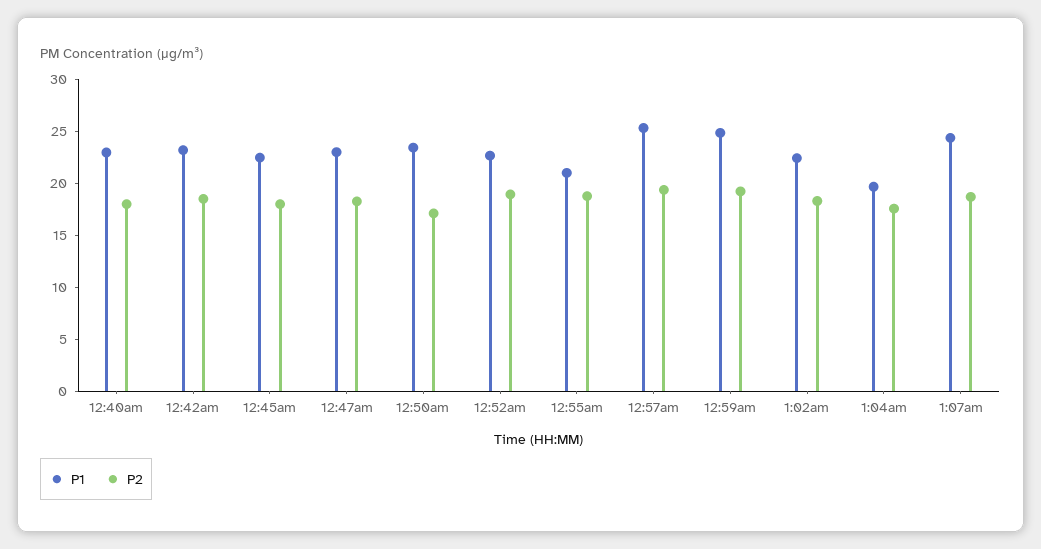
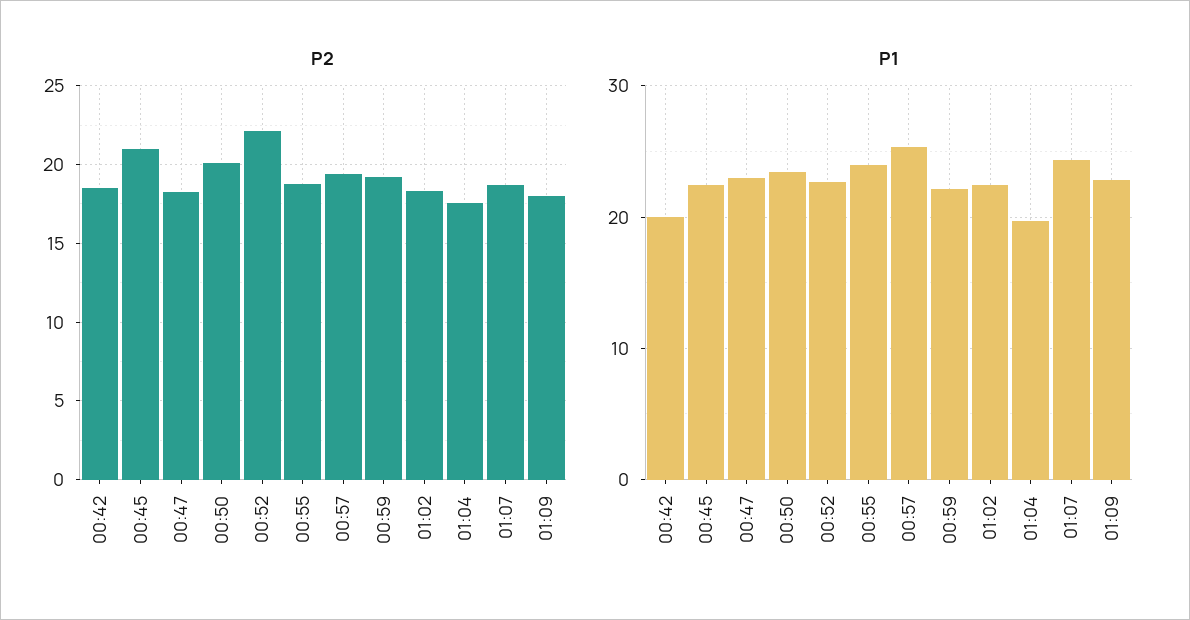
P1, 12:40am: 23 -> none
P2, 12:40am: 18 -> none
P1, 12:42am: 23 -> 20
P2, 12:45am: 18 -> 21
P2, 12:50am: 17 -> 20
P2, 12:52am: 19 -> 22
P1, 12:55am: 21 -> 24
P1, 12:59am: 25 -> 22
P2, 01:09: none -> 18
P1, 01:09: none -> 23

